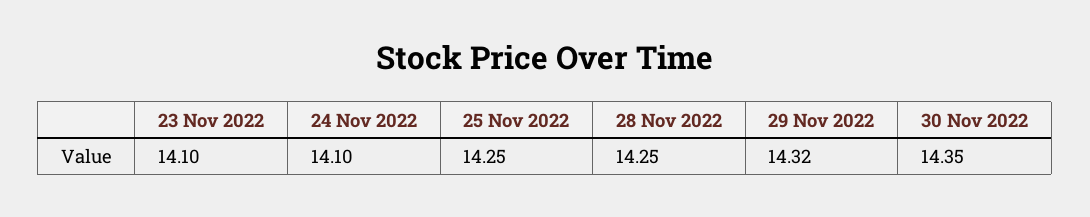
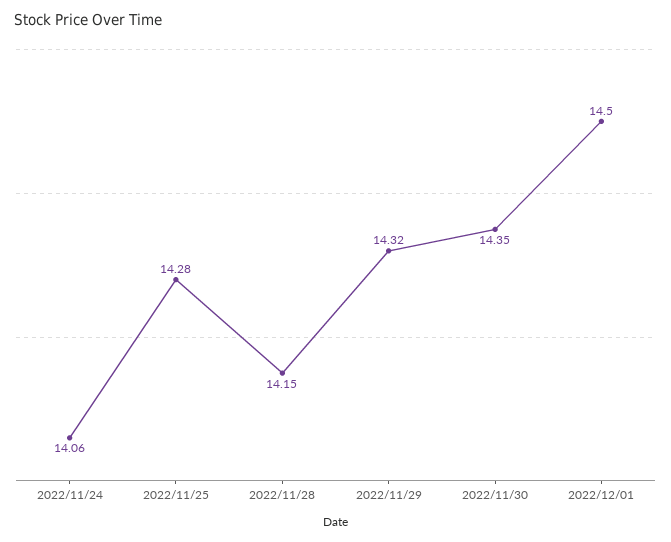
23 Nov 2022: 14.1 -> none
24 Nov 2022: 14.1 -> 14.06
25 Nov 2022: 14.25 -> 14.28
28 Nov 2022: 14.25 -> 14.15
2022/12/01: none -> 14.5

